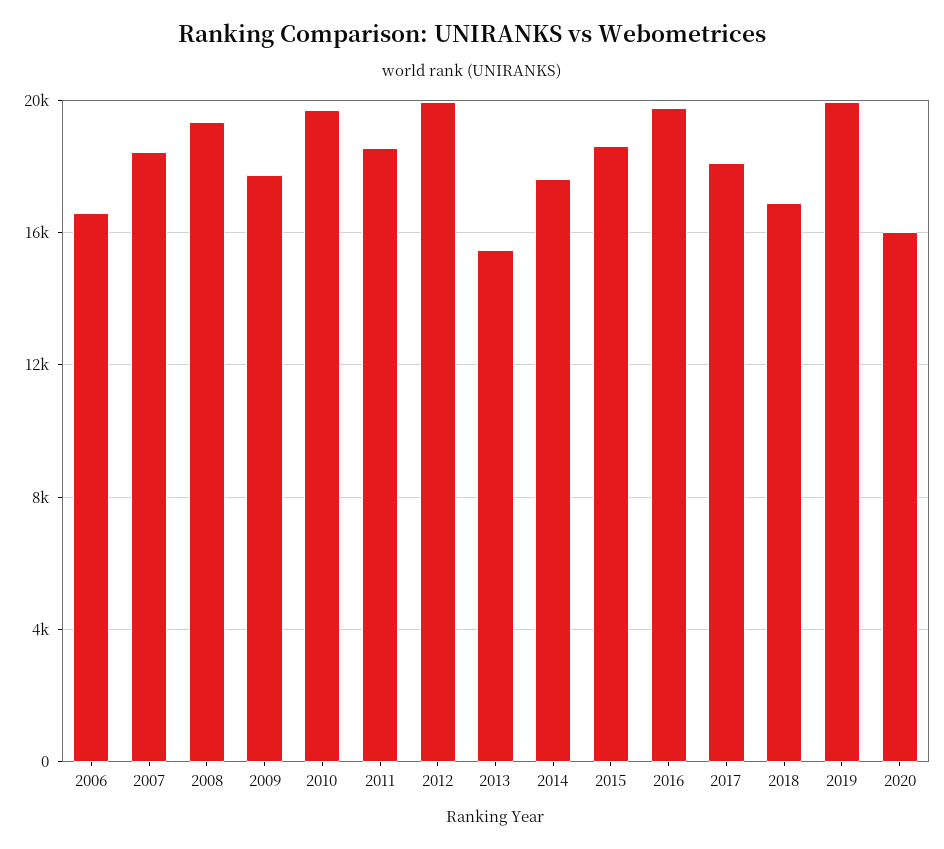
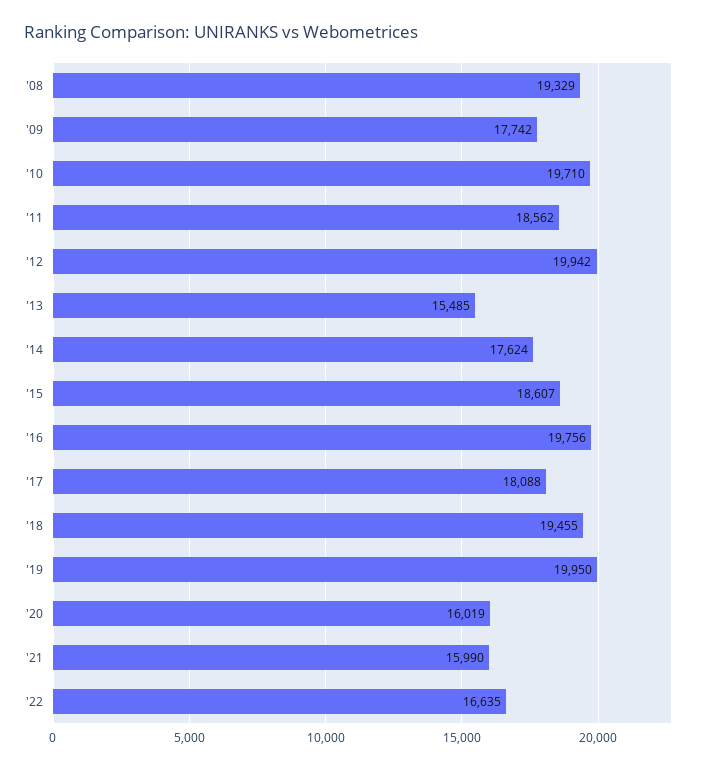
2006: 16500 -> none
2007: 18500 -> none
2018: 17000 -> 19455
'21: none -> 15990
'22: none -> 16635

